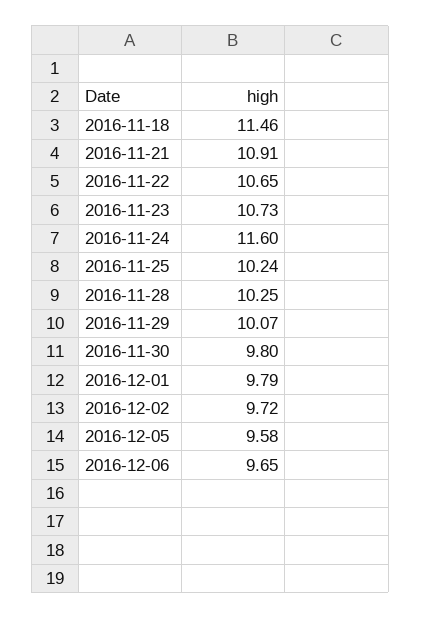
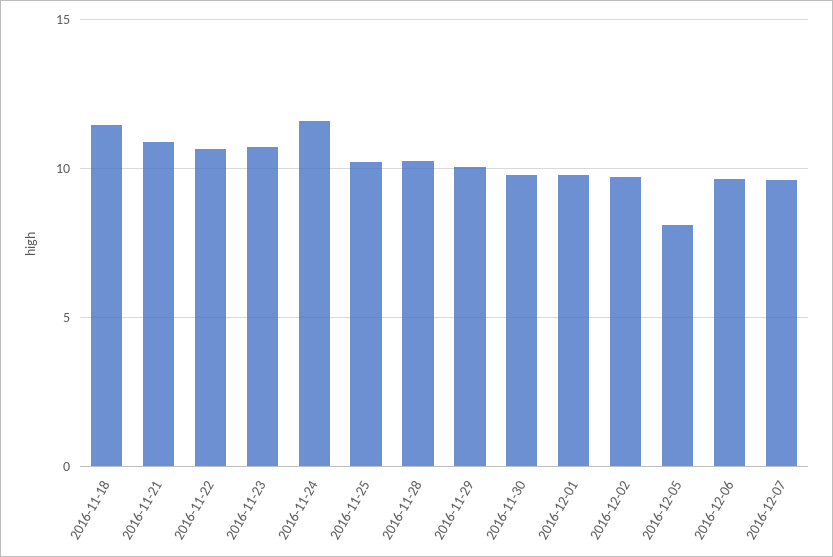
2016-12-05: 9.58 -> 8
2016-12-07: none -> 9.5

